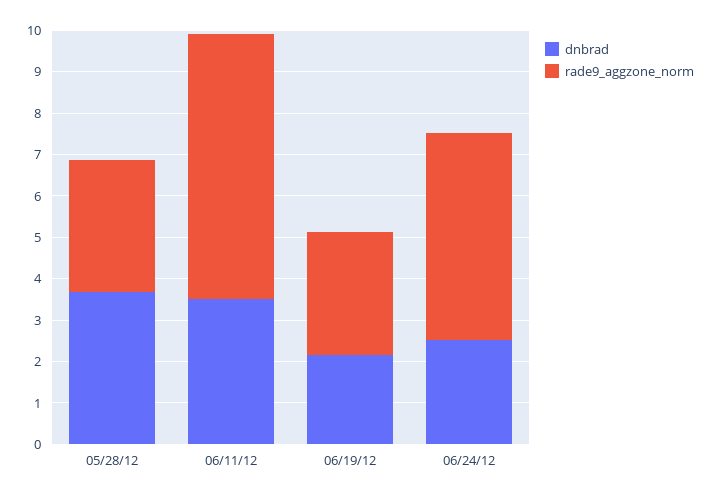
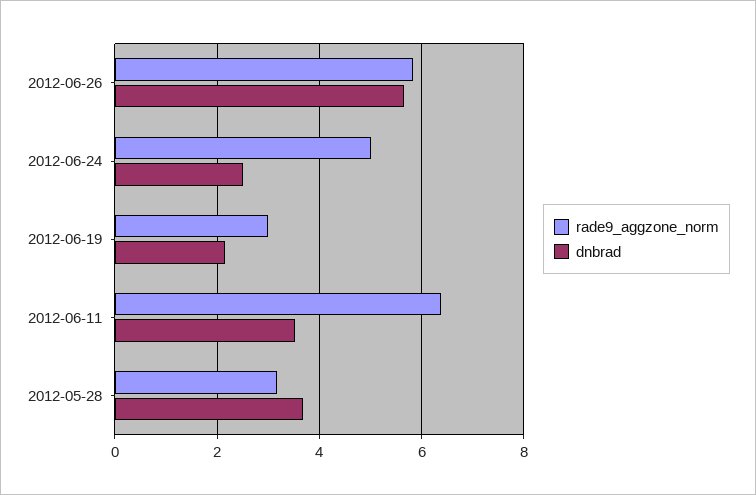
rade9_aggzone_norm, 2012-06-26: none -> 5.8
dnbrad, 2012-06-26: none -> 5.6

